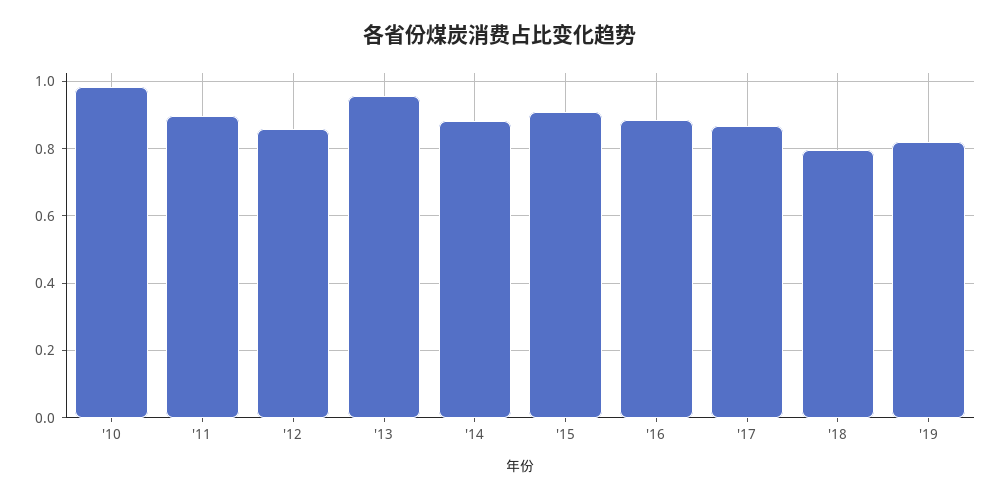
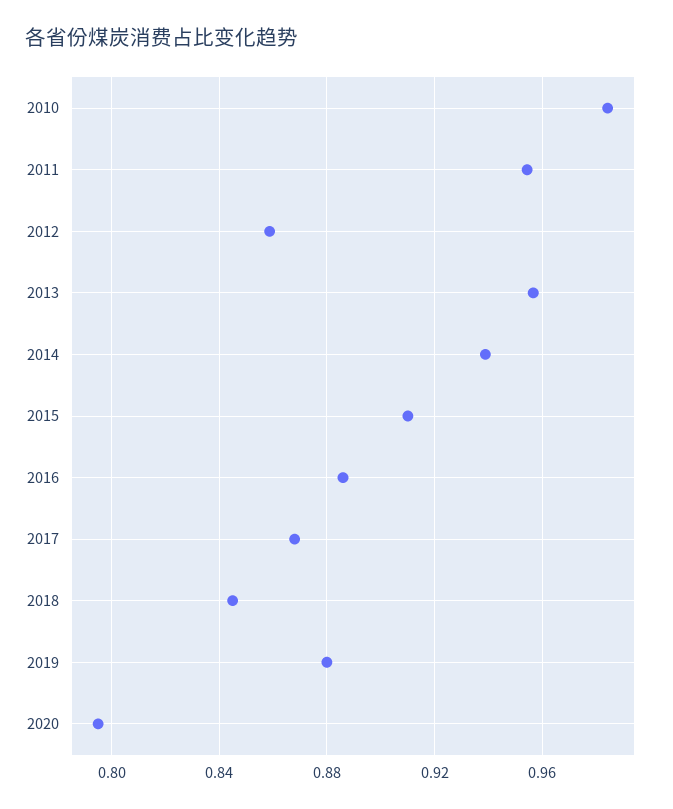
'11: 0.9 -> 0.955
'14: 0.88 -> 0.94
'18: 0.8 -> 0.845
'19: 0.82 -> 0.88
2020: none -> 0.795

